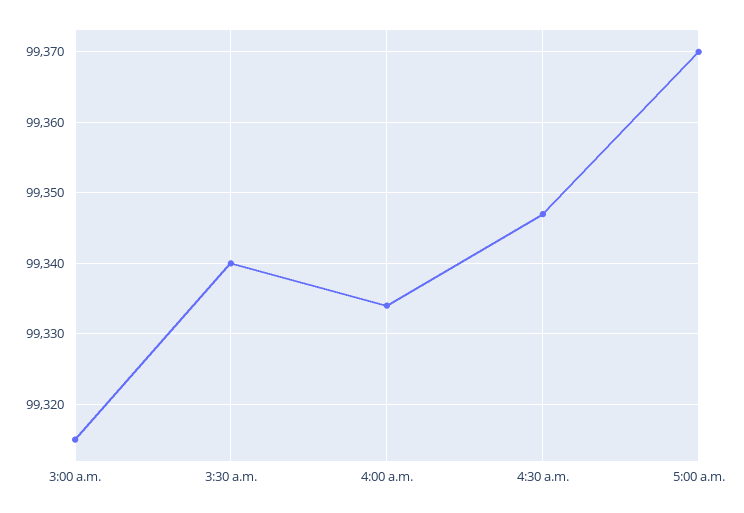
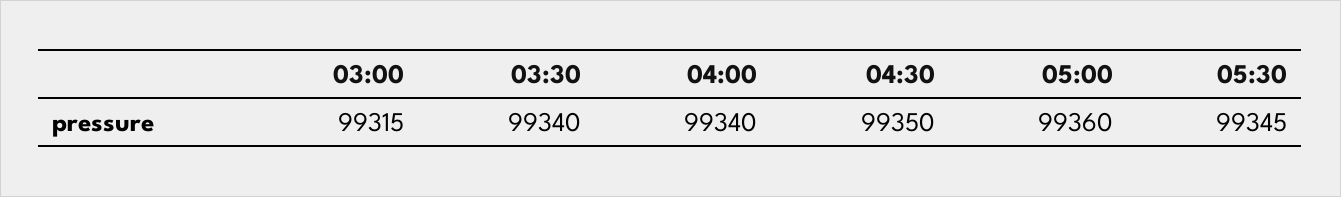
4:00 a.m.: 99334 -> 99340
4:30 a.m.: 99347 -> 99350
5:00 a.m.: 99370 -> 99360
05:30: none -> 99345

